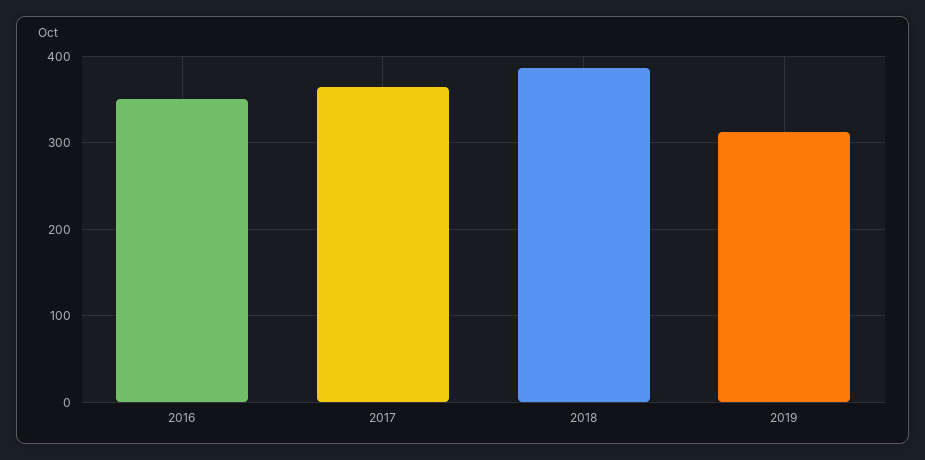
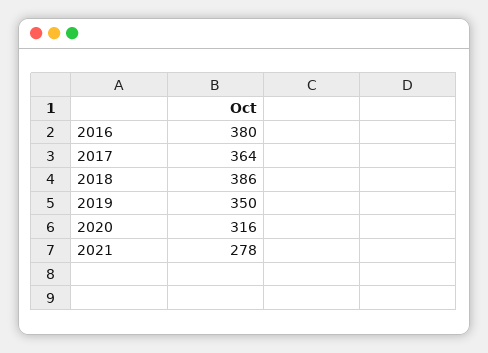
2016: 350 -> 380
2019: 310 -> 350
2020: none -> 316
2021: none -> 278

